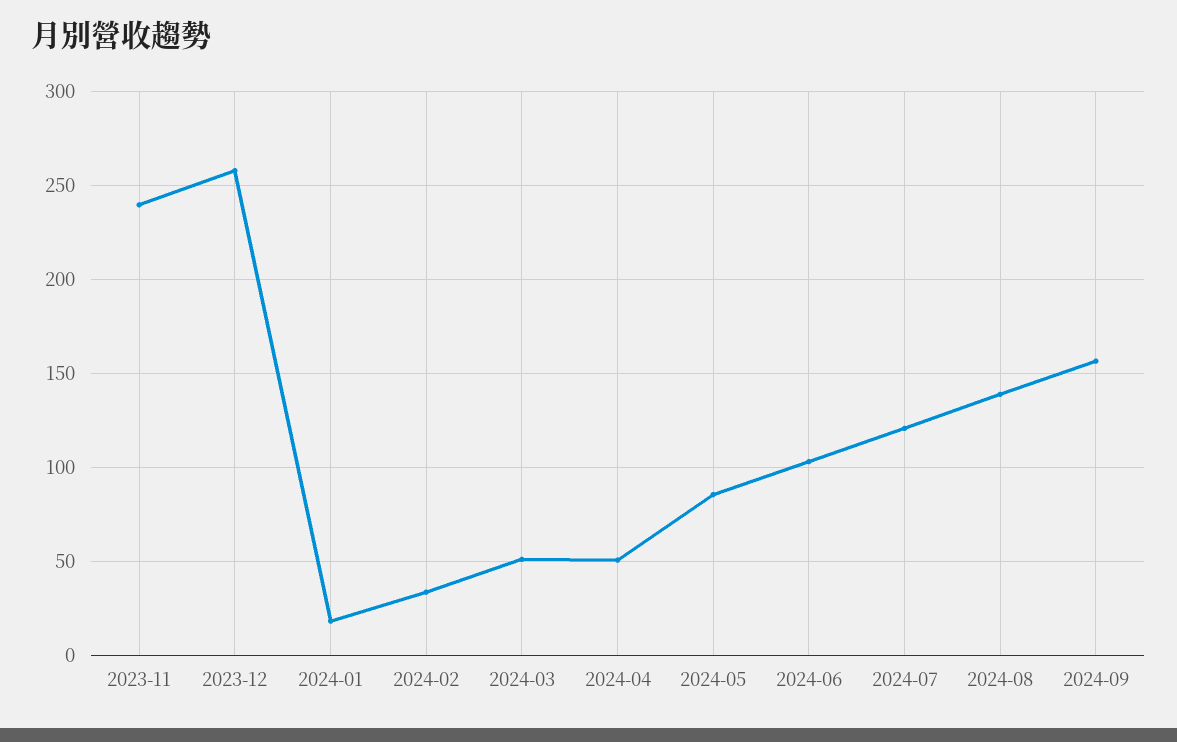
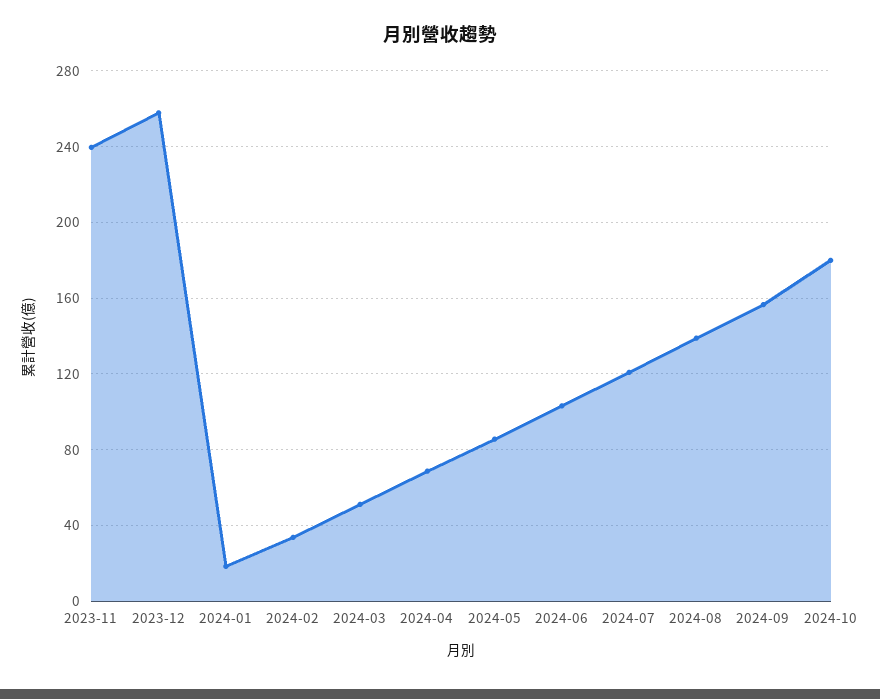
2024-04: 50 -> 70
2024-10: none -> 180

